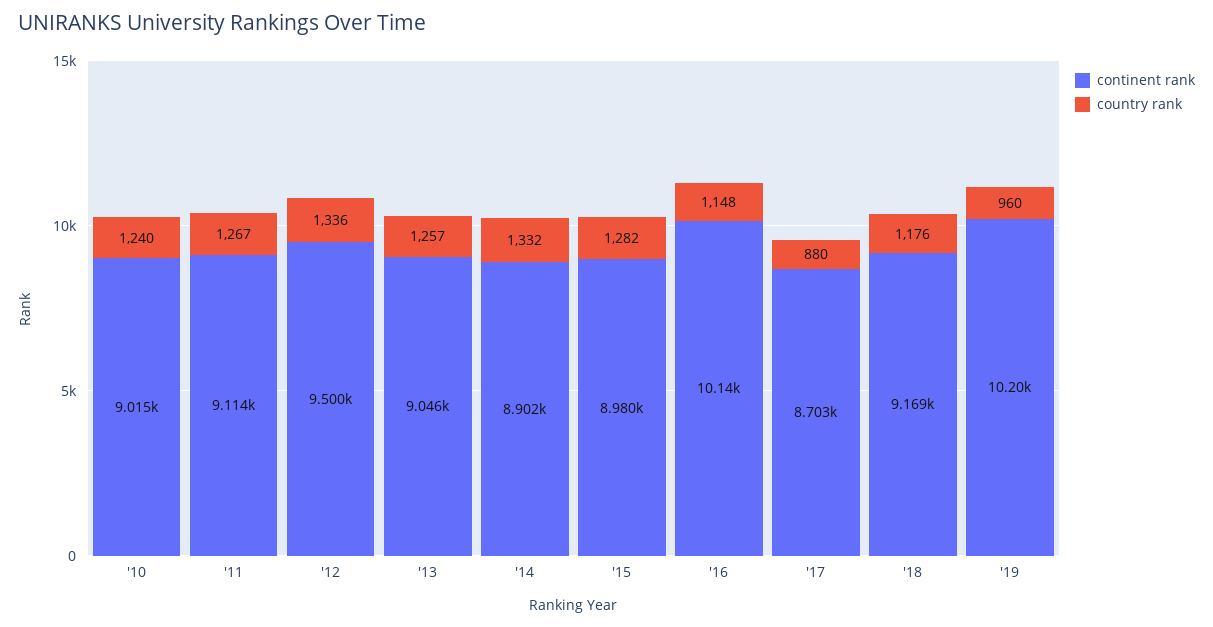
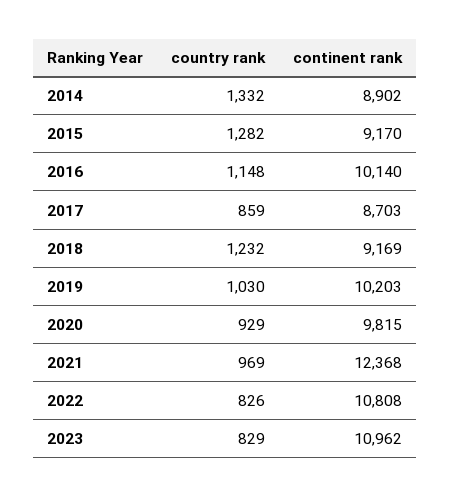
continent rank, '10: 9015 -> none
country rank, '10: 1240 -> none
continent rank, '11: 9114 -> none
country rank, '11: 1267 -> none
continent rank, '12: 9500 -> none
country rank, '12: 1336 -> none
continent rank, '13: 9046 -> none
country rank, '13: 1257 -> none
continent rank, '15: 8980 -> 9170
country rank, '17: 880 -> 859
country rank, '18: 1176 -> 1232
country rank, '19: 960 -> 1030
country rank, 2020: none -> 929
continent rank, 2020: none -> 9815
country rank, 2021: none -> 969
continent rank, 2021: none -> 12368
country rank, 2022: none -> 826
continent rank, 2022: none -> 10808
country rank, 2023: none -> 829
continent rank, 2023: none -> 10962

